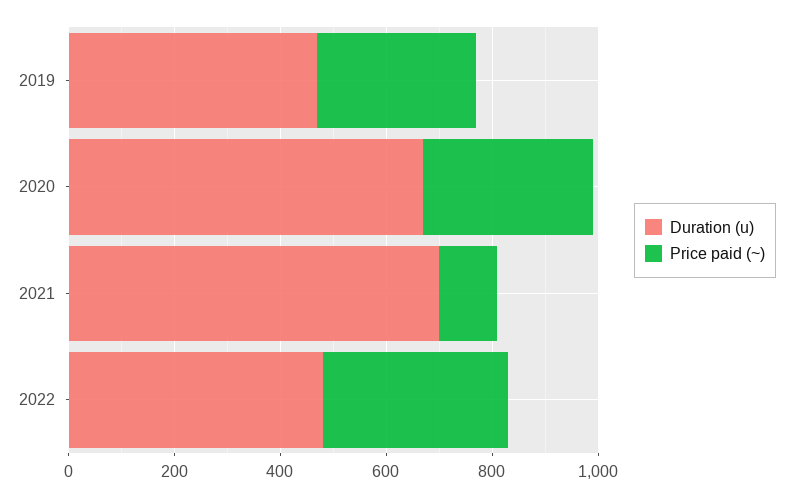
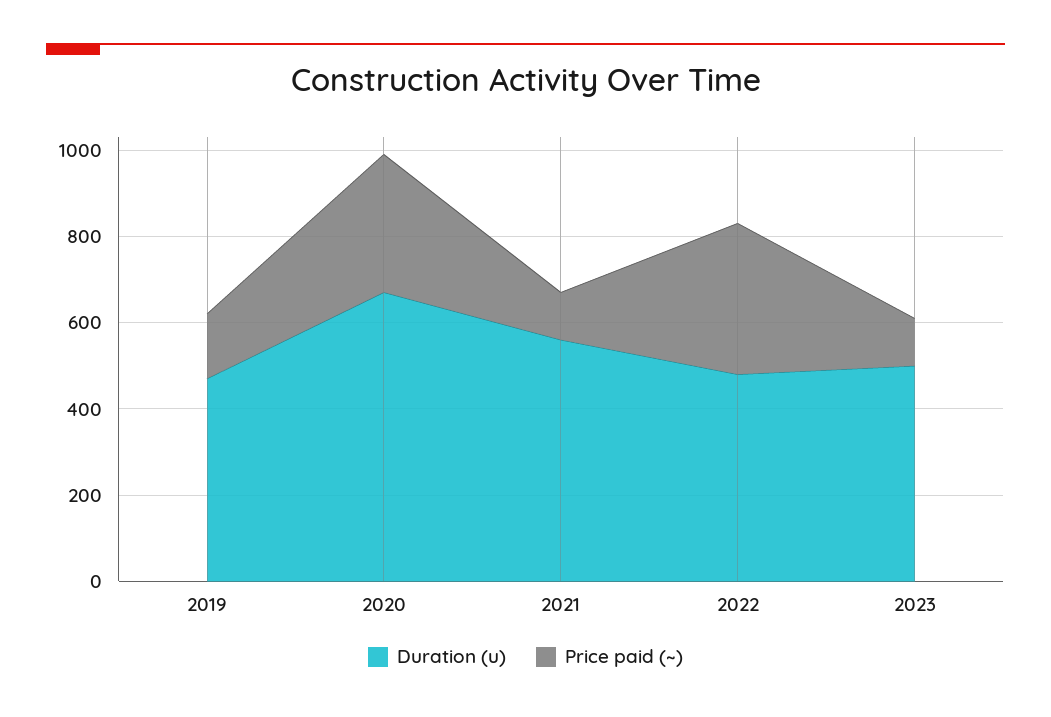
Price paid (~), 2019: 300 -> 150
Duration (u), 2021: 700 -> 550
Duration (u), 2023: none -> 500
Price paid (~), 2023: none -> 100

